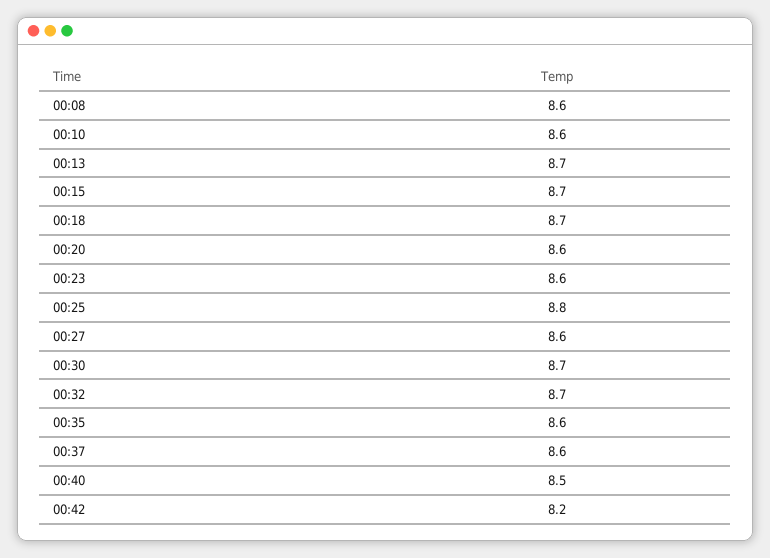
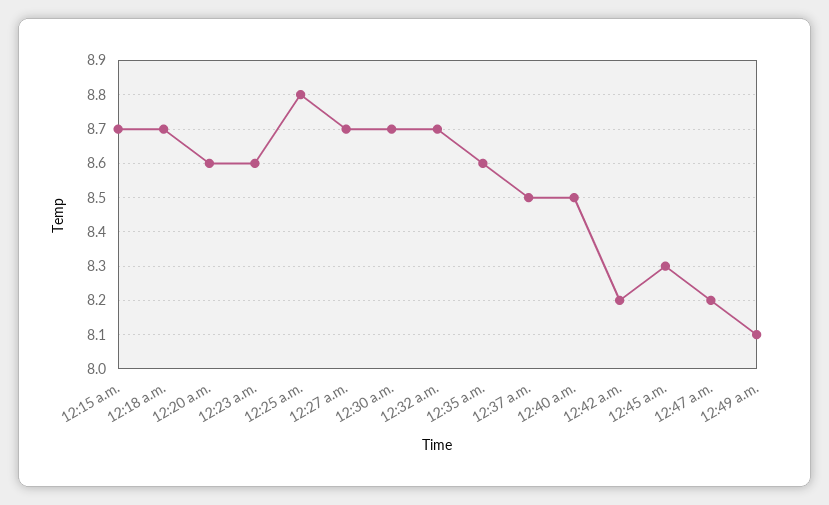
00:08: 8.6 -> none
00:10: 8.6 -> none
00:13: 8.7 -> none
00:27: 8.6 -> 8.7
00:37: 8.6 -> 8.5
12:45 a.m.: none -> 8.3
12:47 a.m.: none -> 8.2
12:49 a.m.: none -> 8.1

